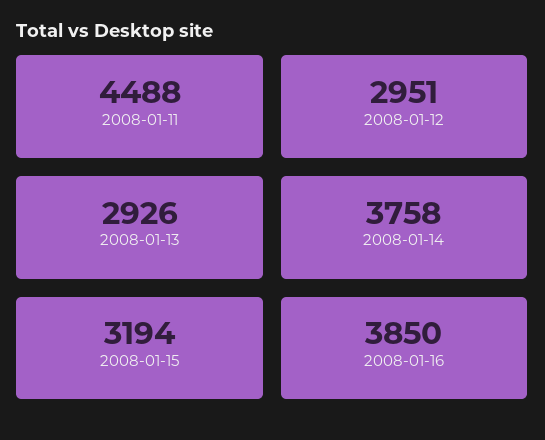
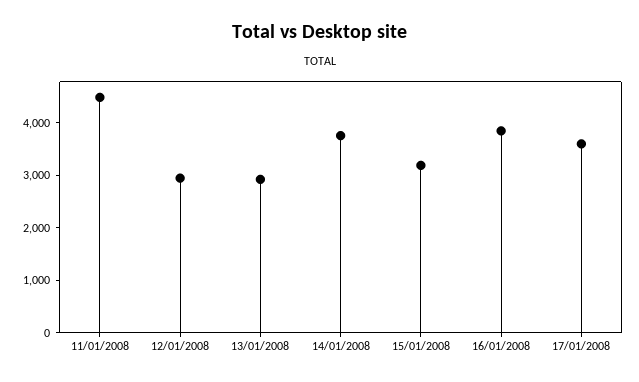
17/01/2008: none -> 3600

